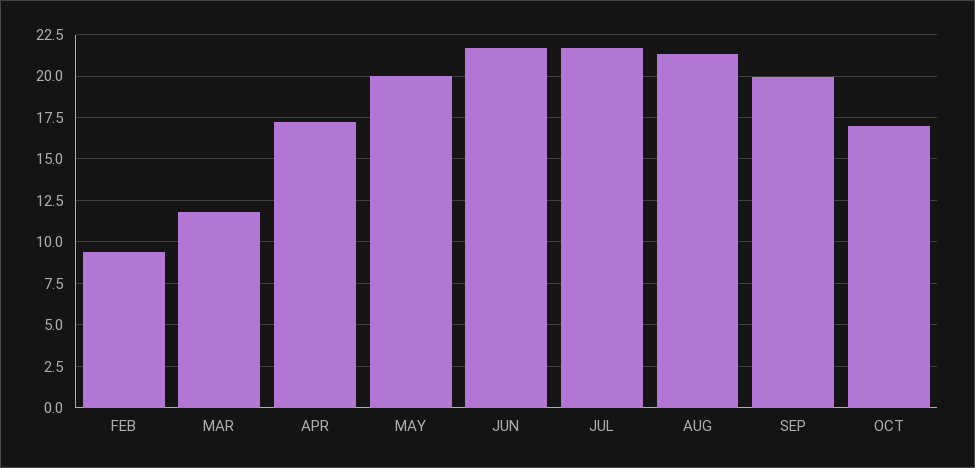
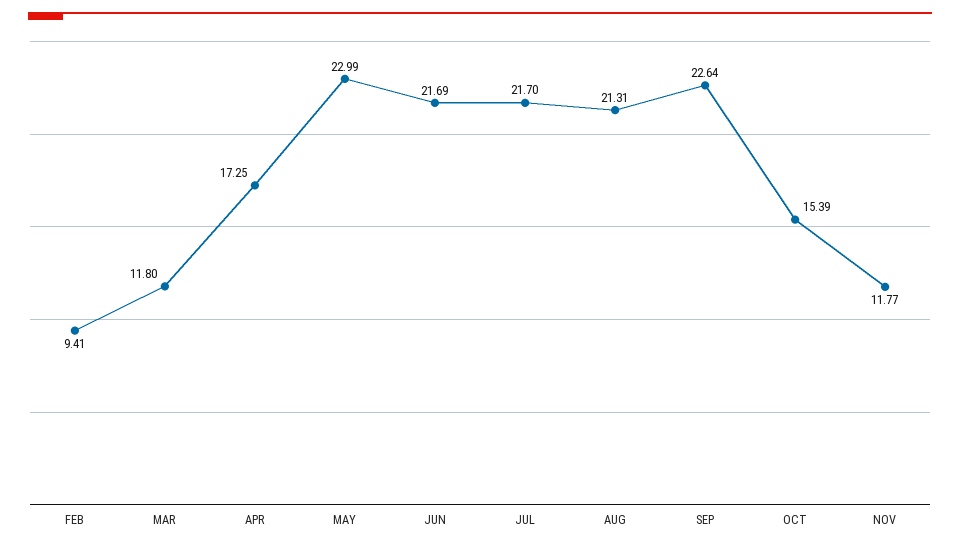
MAY: 20 -> 22.99
SEP: 20 -> 22.64
OCT: 17 -> 15.39
NOV: none -> 11.77

